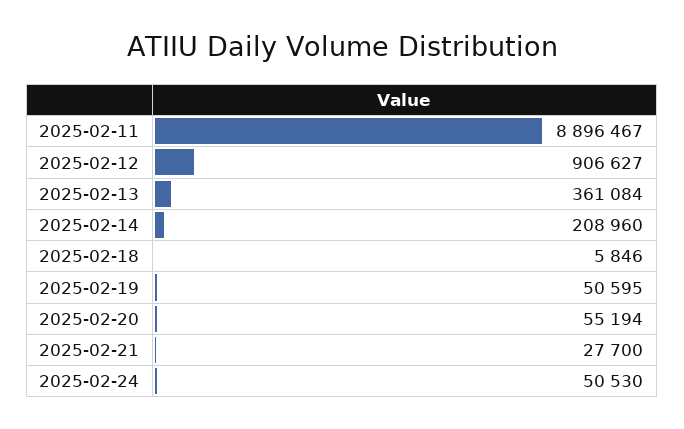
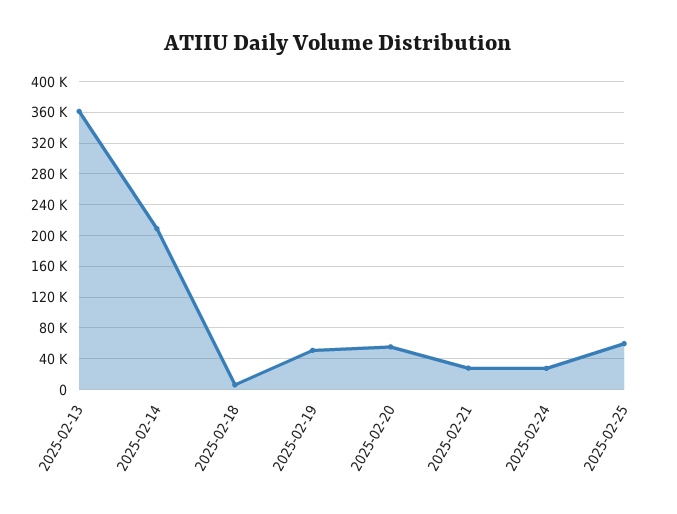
2025-02-11: 8896467 -> none
2025-02-12: 906627 -> none
2025-02-24: 50530 -> 30000
2025-02-25: none -> 60000

